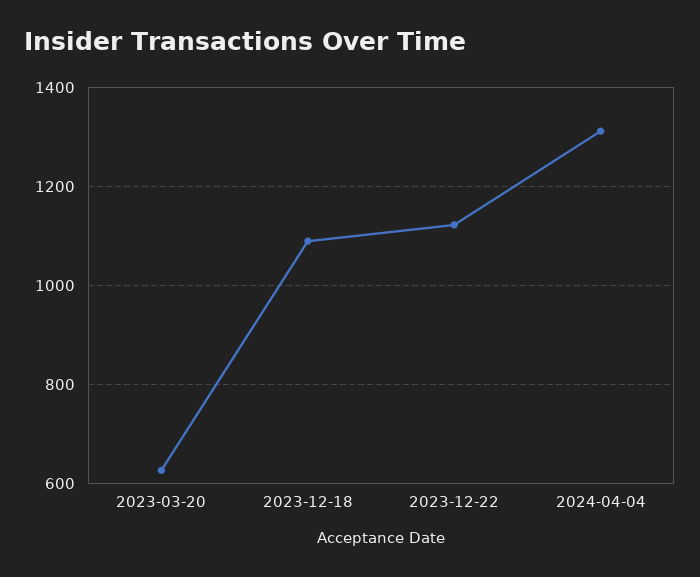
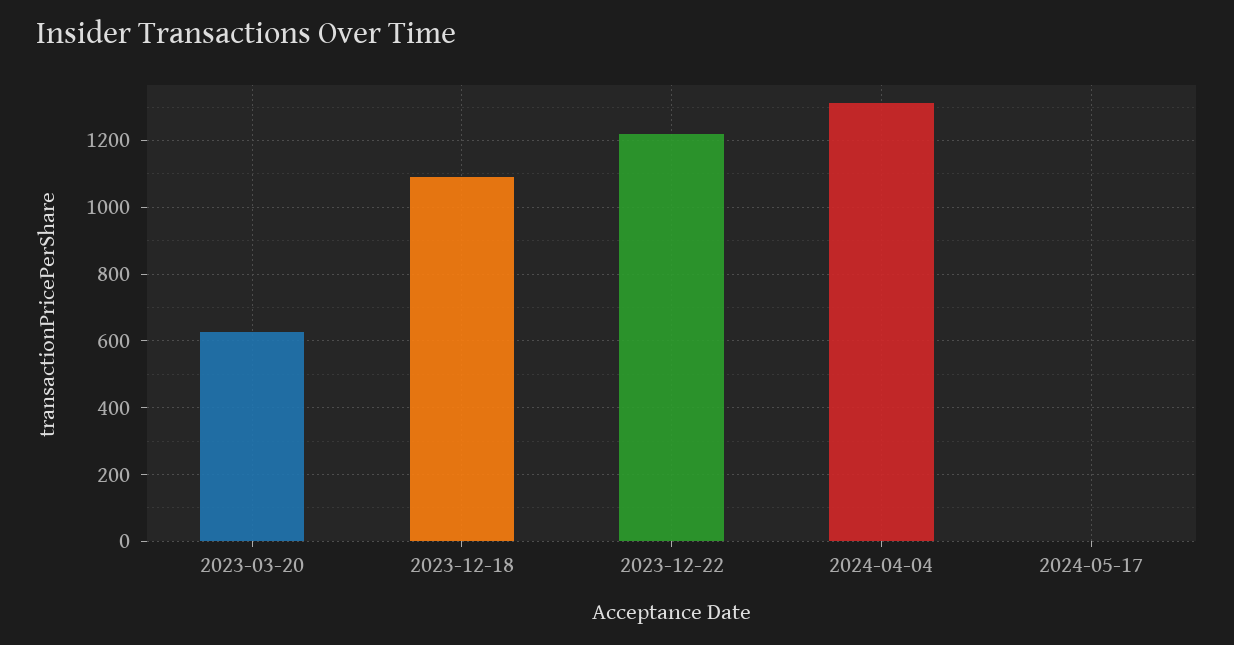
2023-12-22: 1120 -> 1220
2024-05-17: none -> 0

